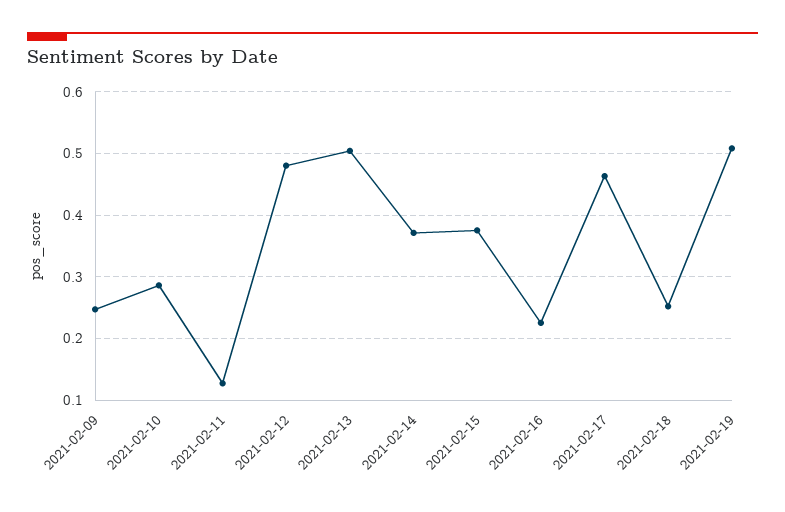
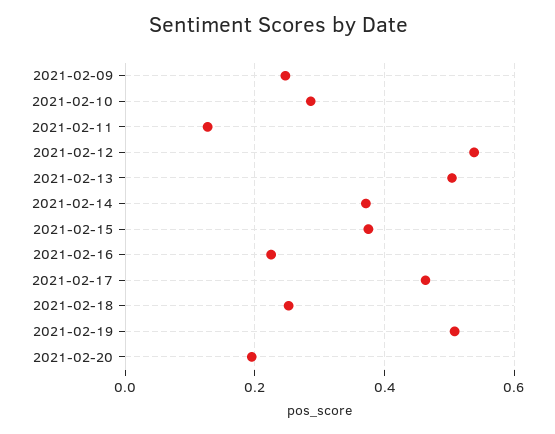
2021-02-12: 0.48 -> 0.54
2021-02-20: none -> 0.2

